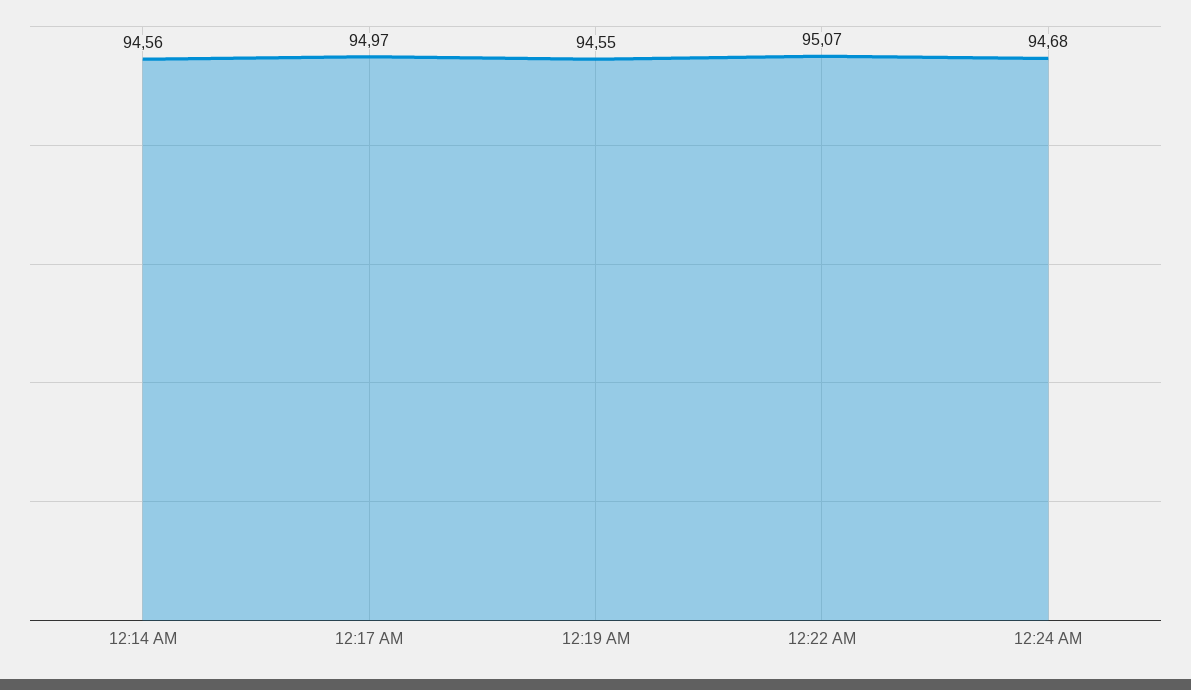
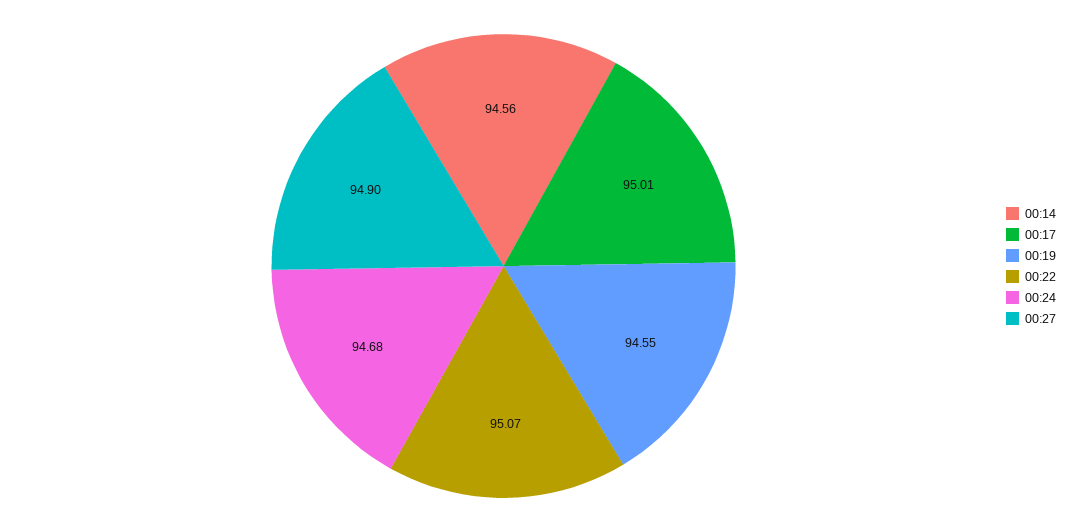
12:17 AM: 94.97 -> 95.01
00:27: none -> 94.9

